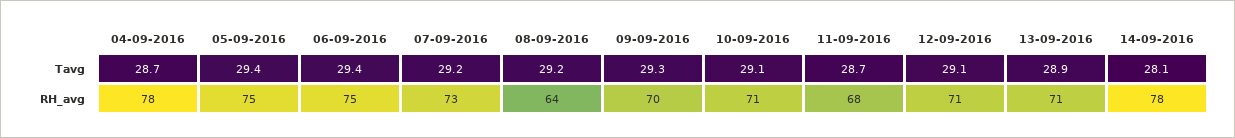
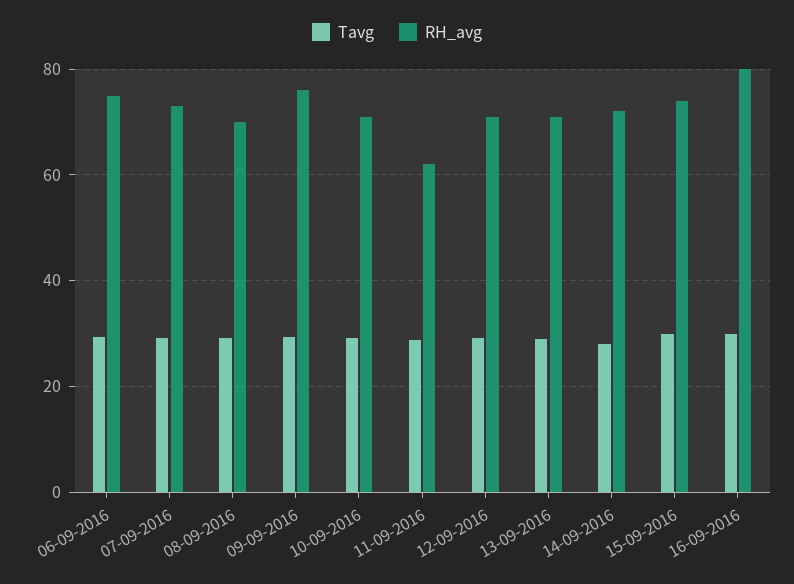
Tavg, 04-09-2016: 28.7 -> none
Tavg, 05-09-2016: 29.4 -> none
RH_avg, 04-09-2016: 78 -> none
RH_avg, 05-09-2016: 75 -> none
RH_avg, 08-09-2016: 64 -> 70
RH_avg, 09-09-2016: 70 -> 76
RH_avg, 11-09-2016: 68 -> 62
RH_avg, 14-09-2016: 78 -> 72
Tavg, 15-09-2016: none -> 30
RH_avg, 15-09-2016: none -> 74
Tavg, 16-09-2016: none -> 30
RH_avg, 16-09-2016: none -> 80

